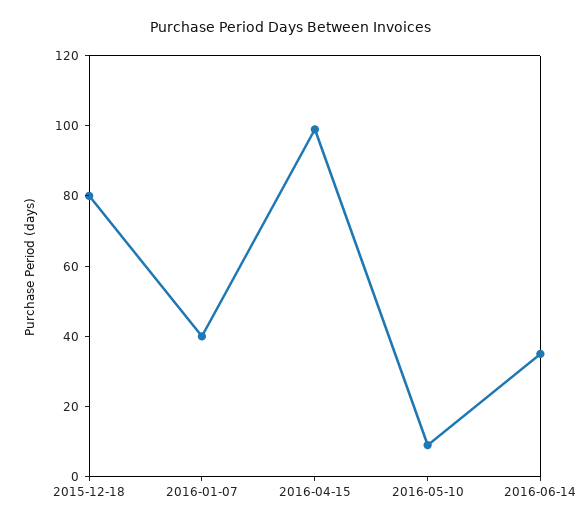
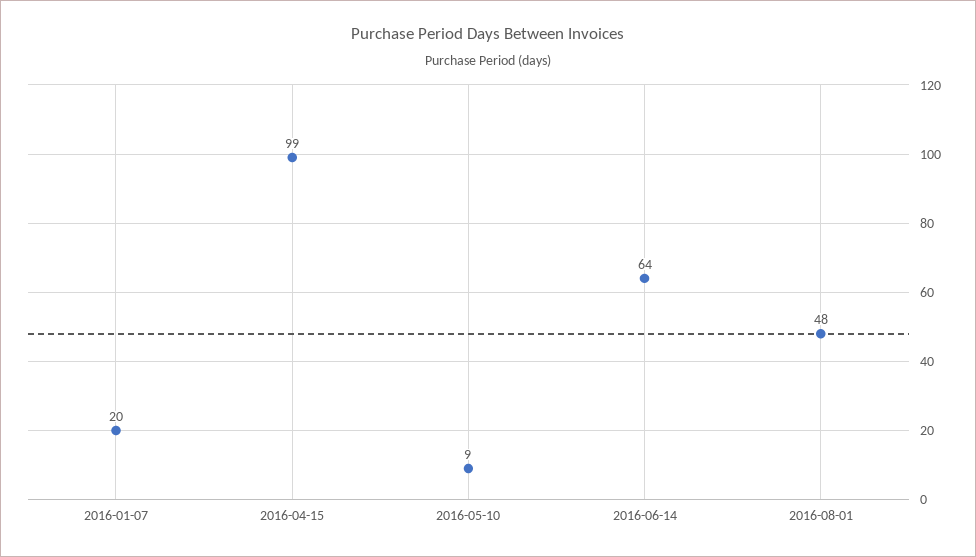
2015-12-18: 80 -> none
2016-01-07: 40 -> 20
2016-06-14: 35 -> 64
2016-08-01: none -> 48

